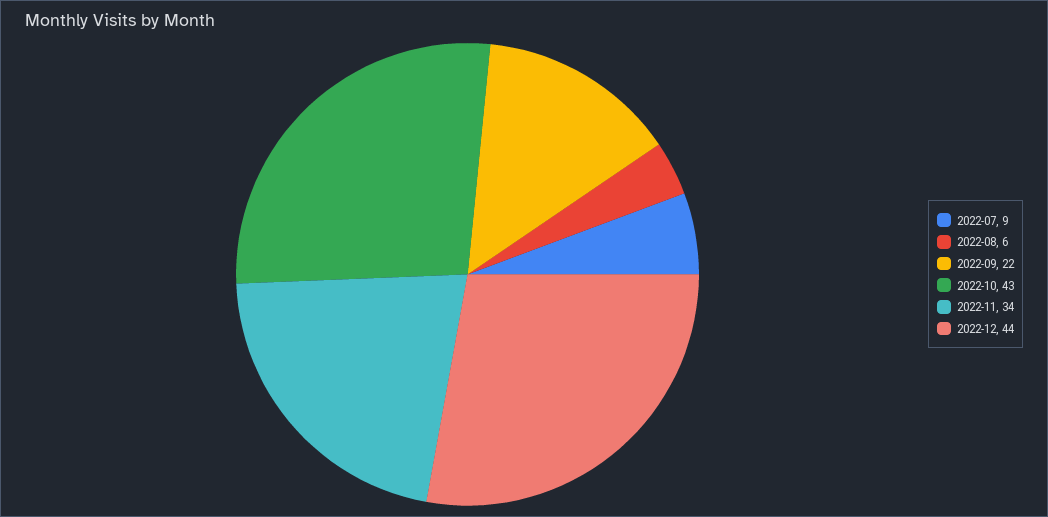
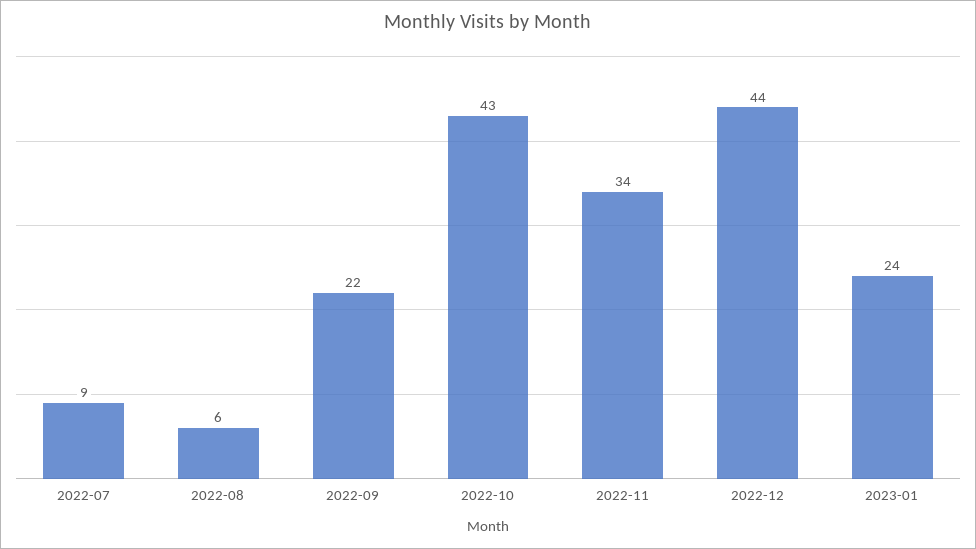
2023-01: none -> 24

